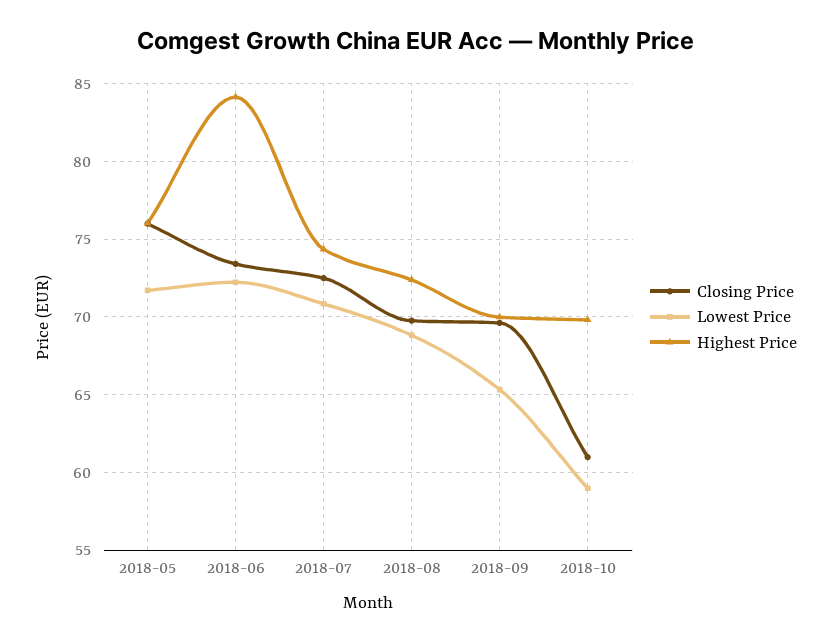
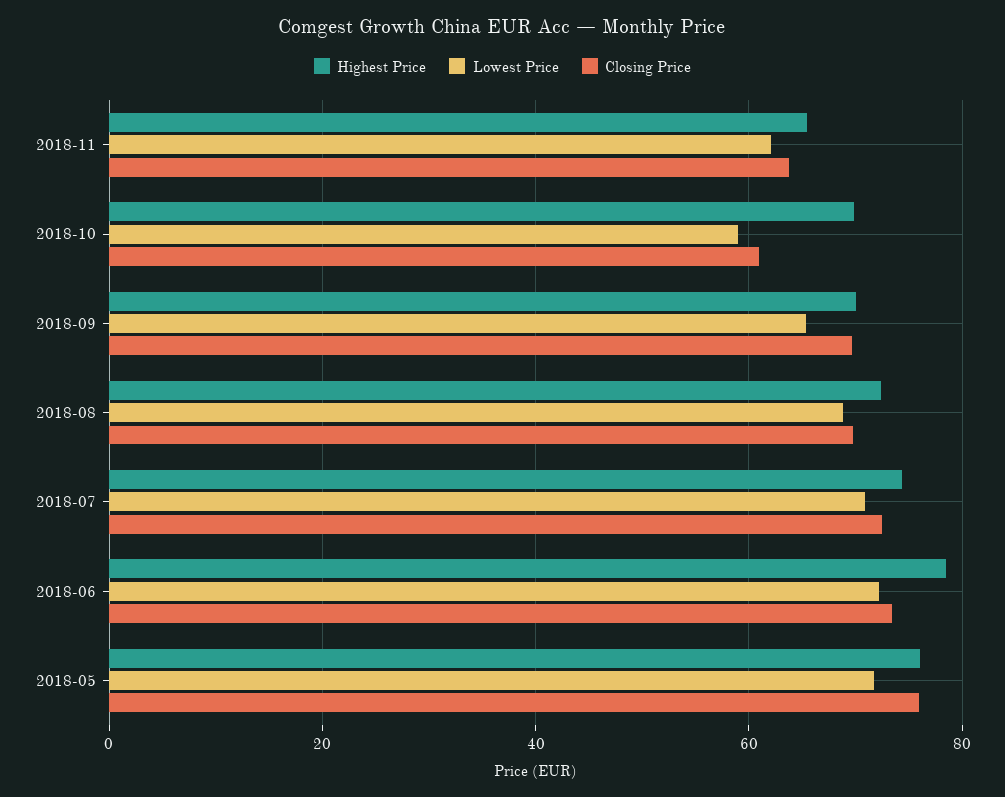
Highest Price, 2018-06: 84 -> 78
Highest Price, 2018-11: none -> 66
Lowest Price, 2018-11: none -> 62
Closing Price, 2018-11: none -> 64

